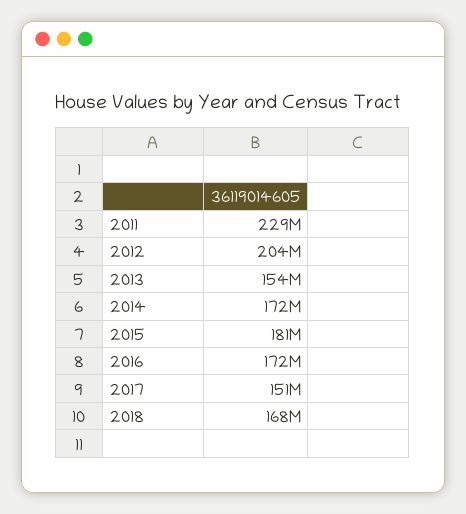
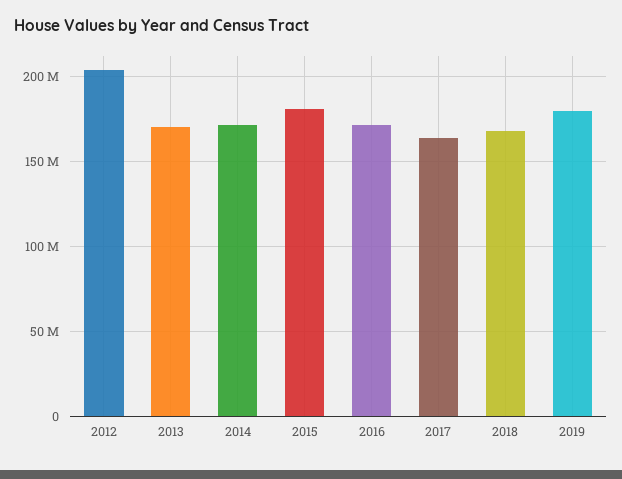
2011: 229000000 -> none
2013: 154000000 -> 170000000
2017: 151000000 -> 165000000
2019: none -> 180000000

